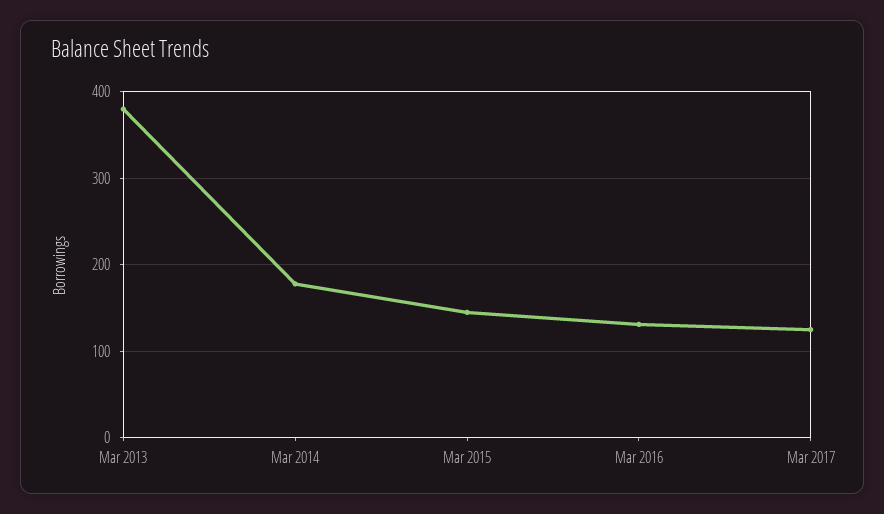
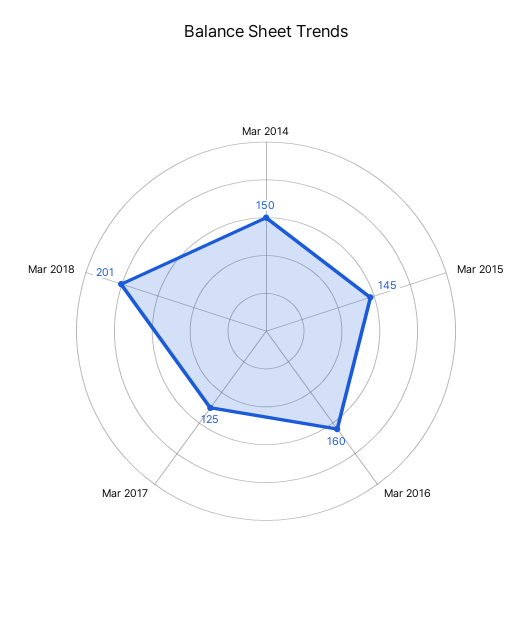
Mar 2013: 380 -> none
Mar 2014: 180 -> 150
Mar 2016: 130 -> 160
Mar 2018: none -> 201

